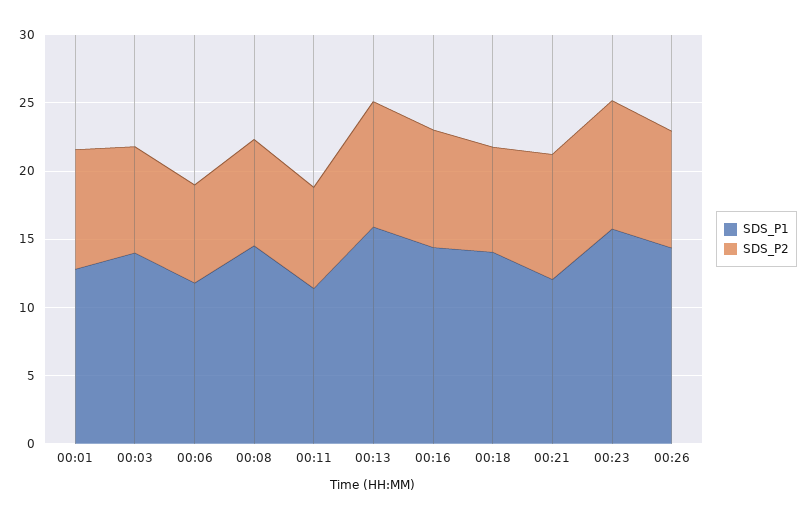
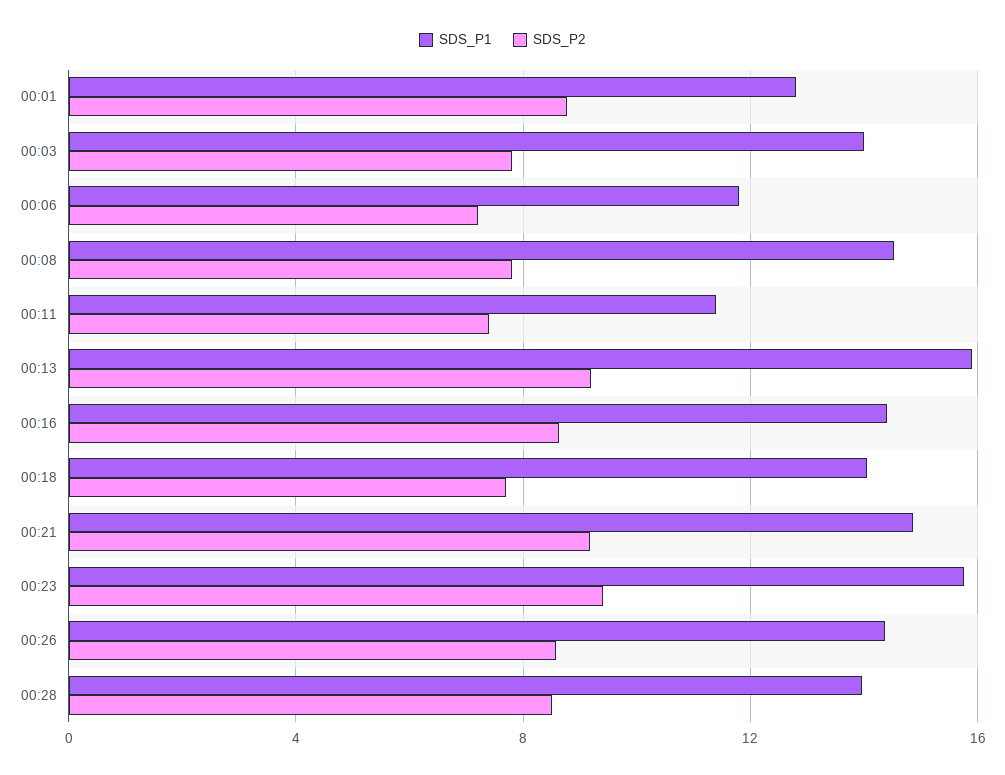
SDS_P1, 00:21: 12 -> 15
SDS_P1, 00:28: none -> 14
SDS_P2, 00:28: none -> 8.5

